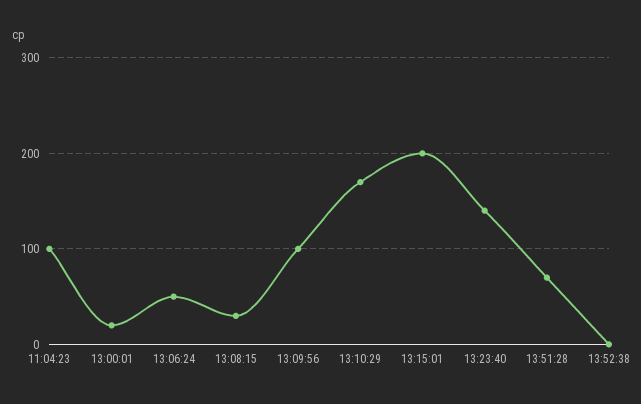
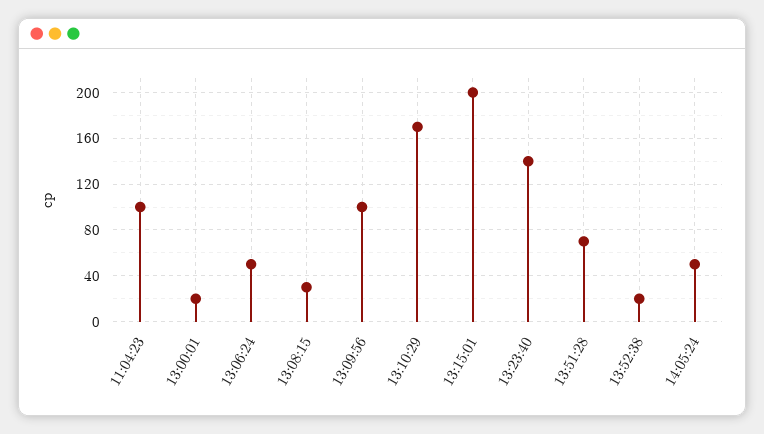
13:52:38: 0 -> 20
14:05:24: none -> 50

